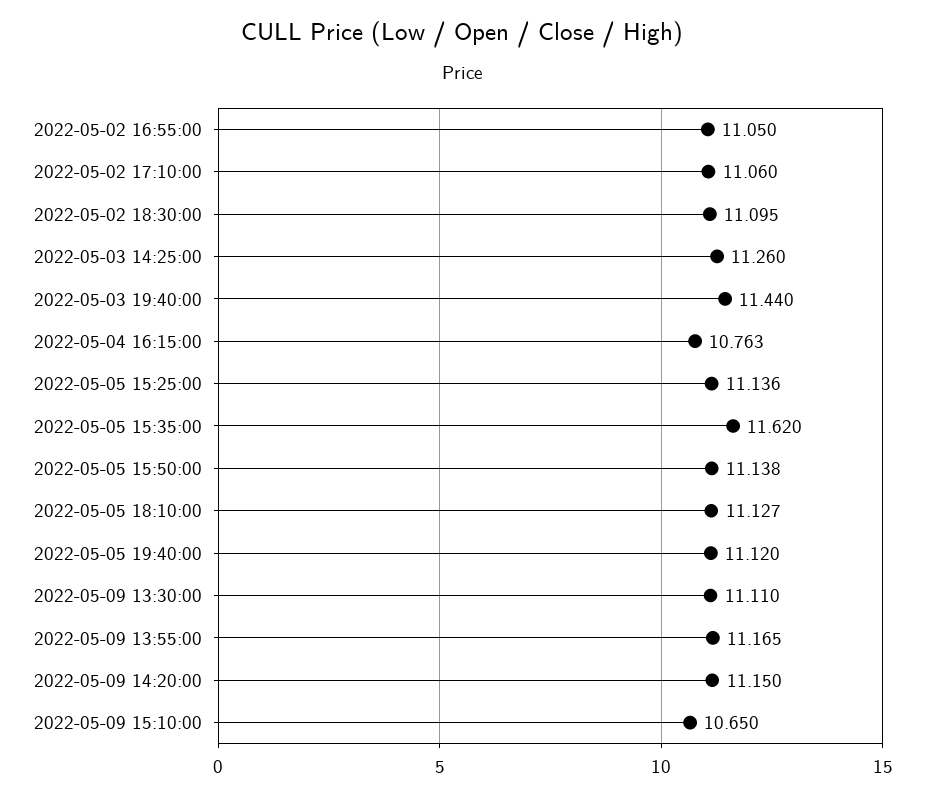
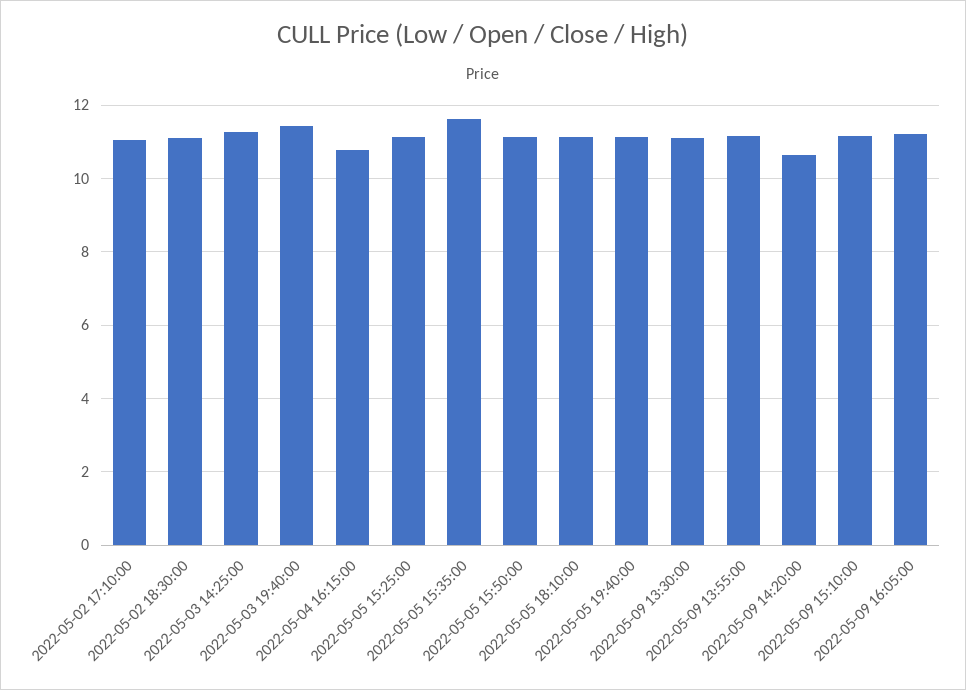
2022-05-02 16:55:00: 11.05 -> none
2022-05-09 14:20:00: 11.15 -> 10.6
2022-05-09 15:10:00: 10.65 -> 11.2
2022-05-09 16:05:00: none -> 11.2

